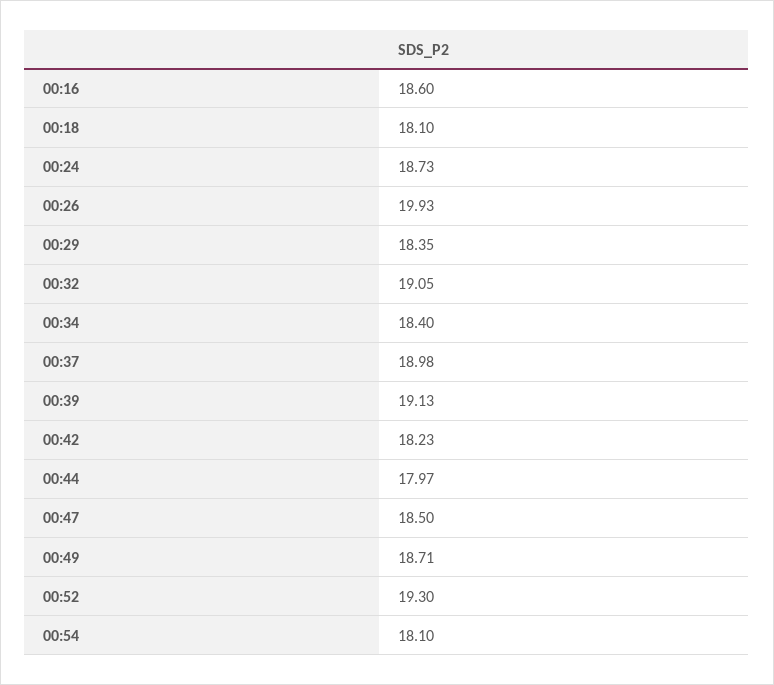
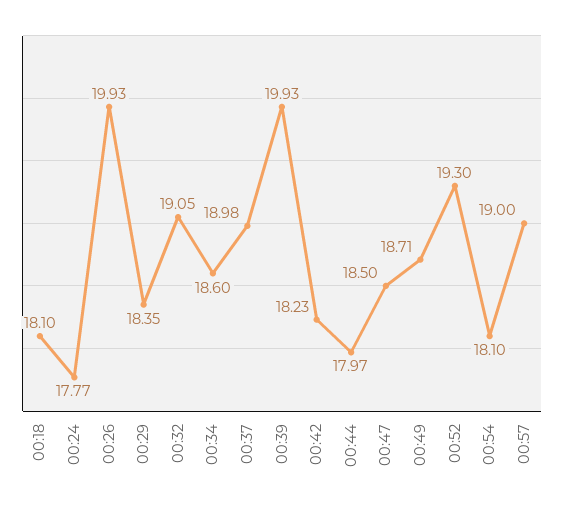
00:16: 18.6 -> none
00:24: 18.73 -> 17.77
00:34: 18.4 -> 18.6
00:39: 19.13 -> 19.93
00:57: none -> 19

